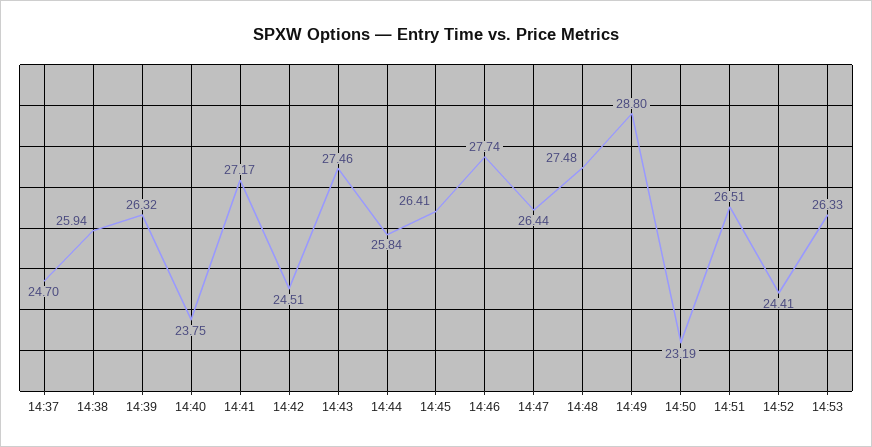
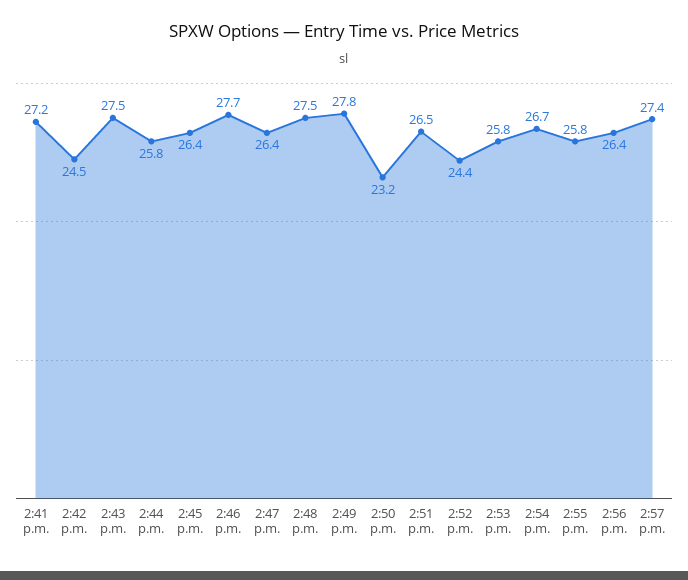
14:37: 24.7 -> none
14:38: 25.94 -> none
14:39: 26.32 -> none
14:40: 23.75 -> none
14:49: 28.8 -> 27.8
14:53: 26.33 -> 25.8
2:54 p.m.: none -> 26.7
2:55 p.m.: none -> 25.8
2:56 p.m.: none -> 26.4
2:57 p.m.: none -> 27.4

